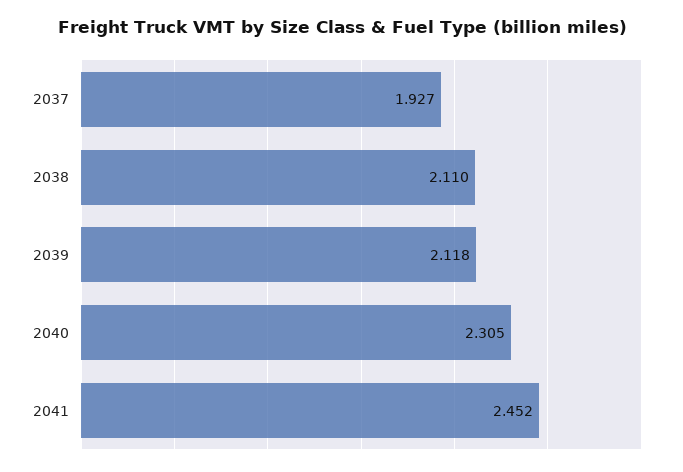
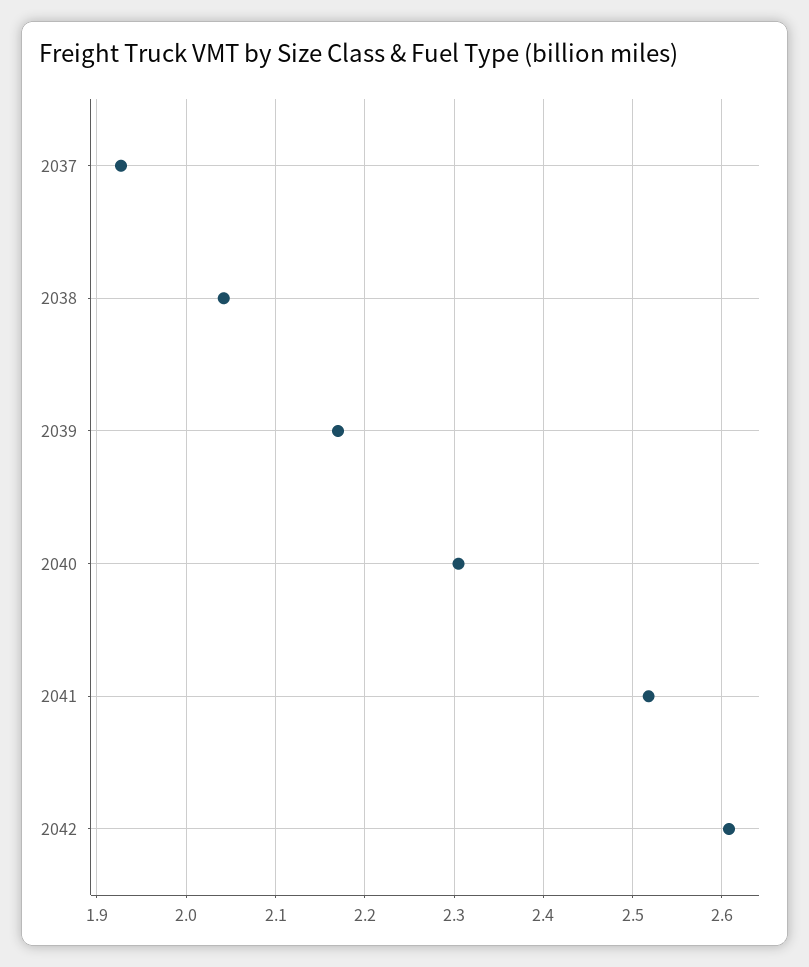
2038: 2.11 -> 2.04
2039: 2.118 -> 2.17
2041: 2.452 -> 2.52
2042: none -> 2.61

